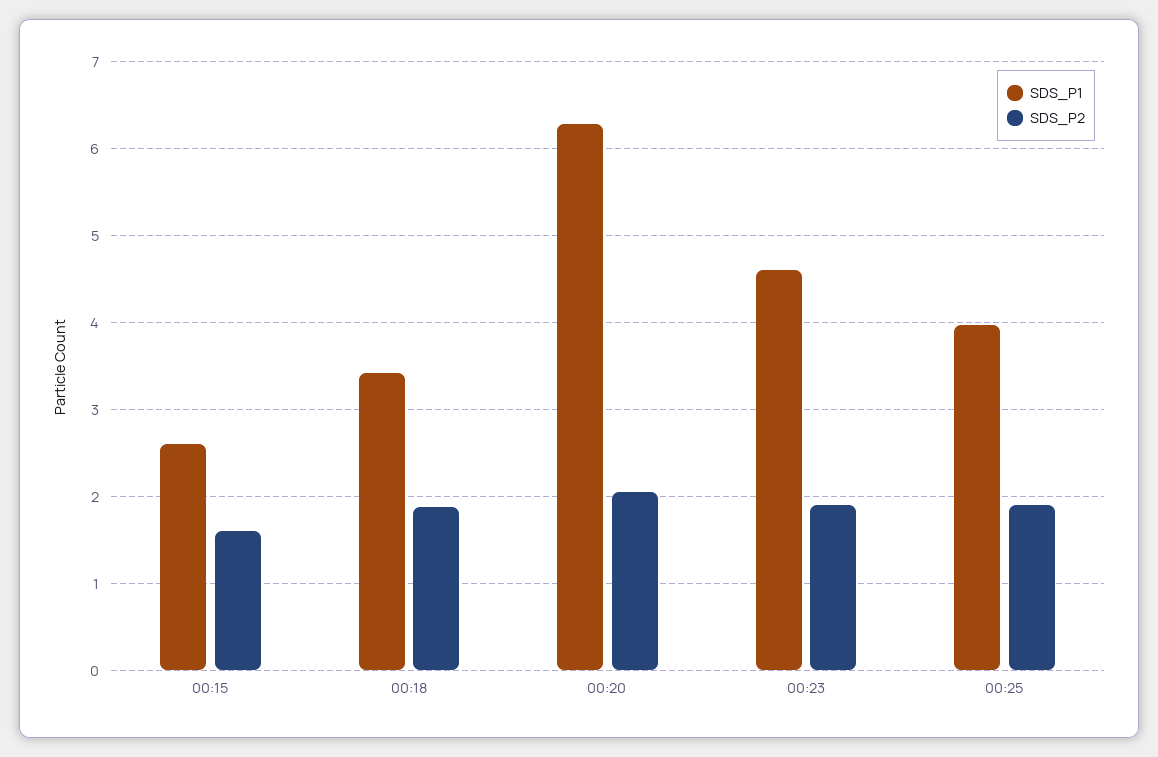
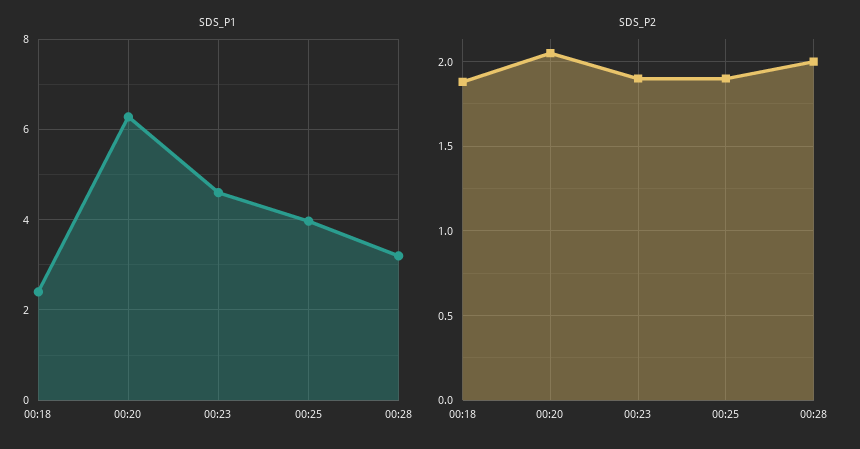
SDS_P1, 00:15: 2.6 -> none
SDS_P2, 00:15: 1.6 -> none
SDS_P1, 00:18: 3.4 -> 2.4
SDS_P1, 00:28: none -> 3.2
SDS_P2, 00:28: none -> 2

